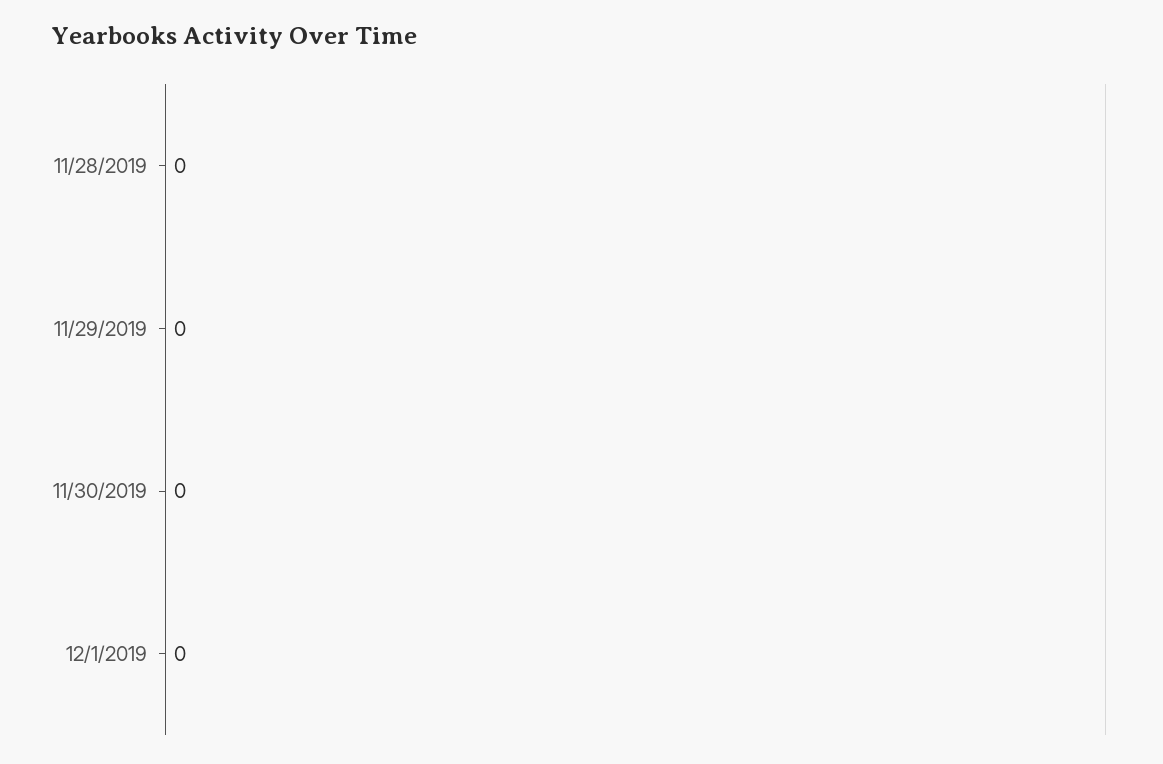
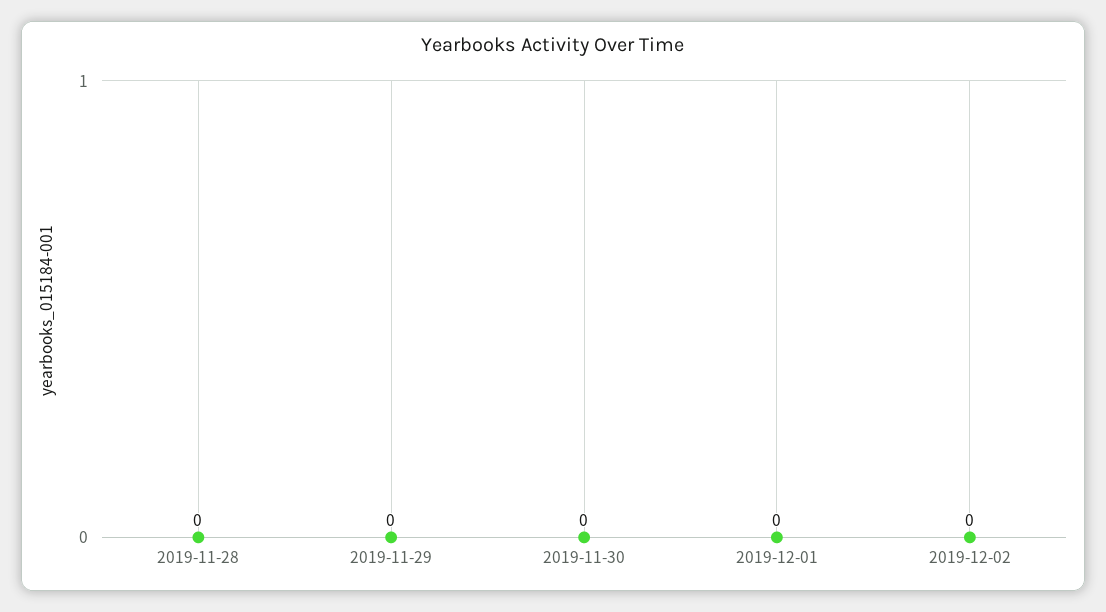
2019-12-02: none -> 0

